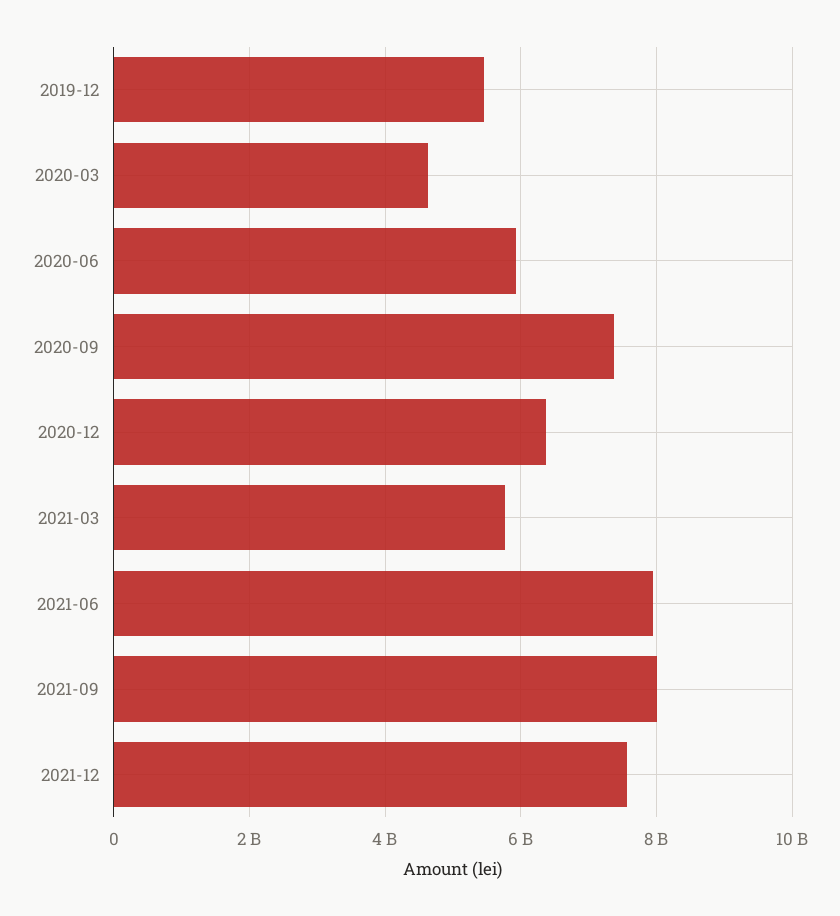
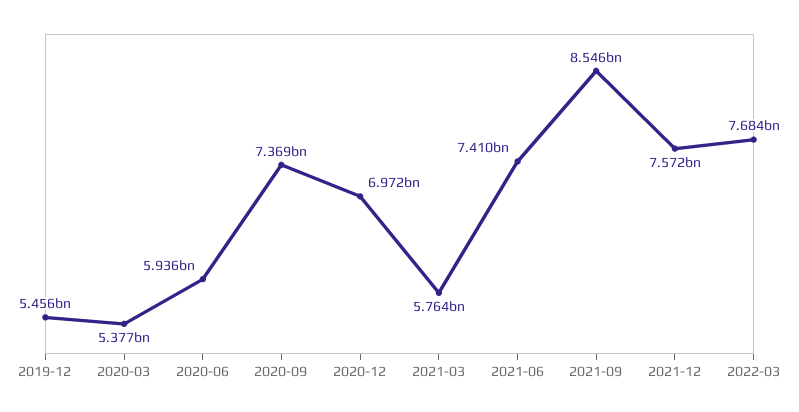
2020-03: 4600000000 -> 5377000000
2020-12: 6400000000 -> 6972000000
2021-06: 8000000000 -> 7410000000
2021-09: 8000000000 -> 8546000000
2022-03: none -> 7684000000

